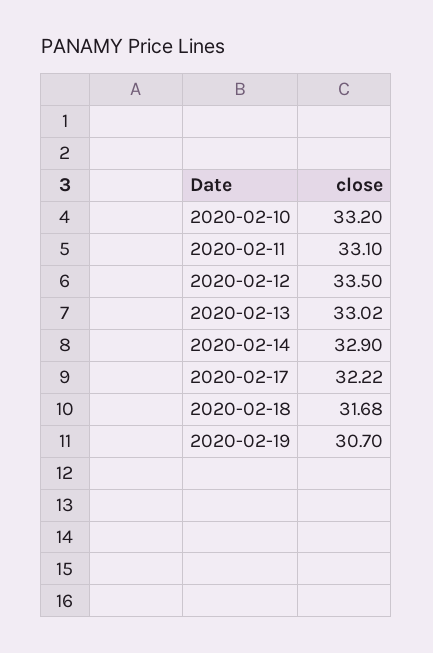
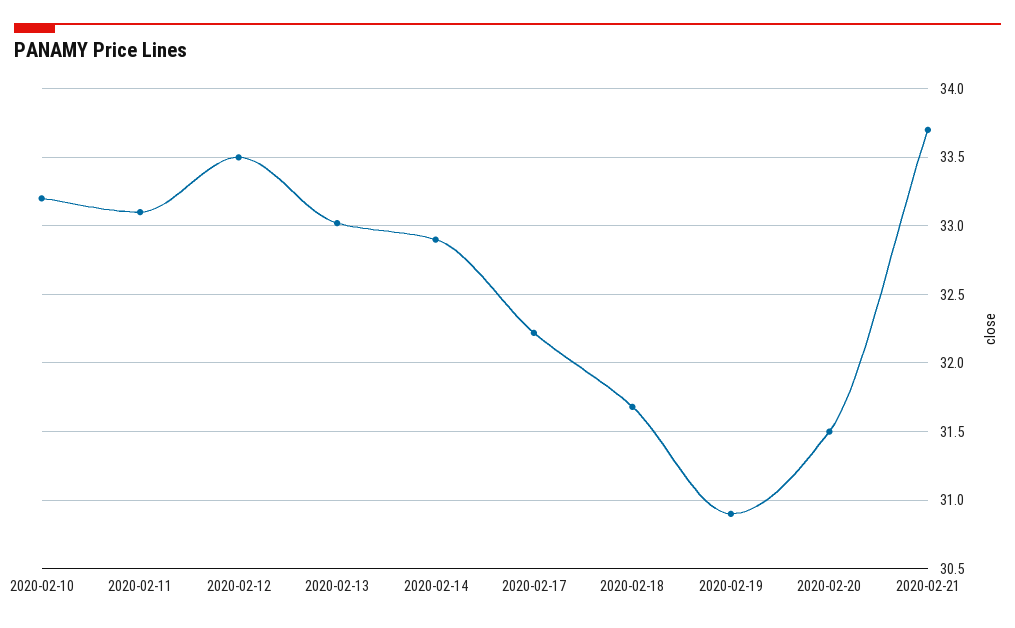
2020-02-19: 30.7 -> 30.9
2020-02-20: none -> 31.5
2020-02-21: none -> 33.7

